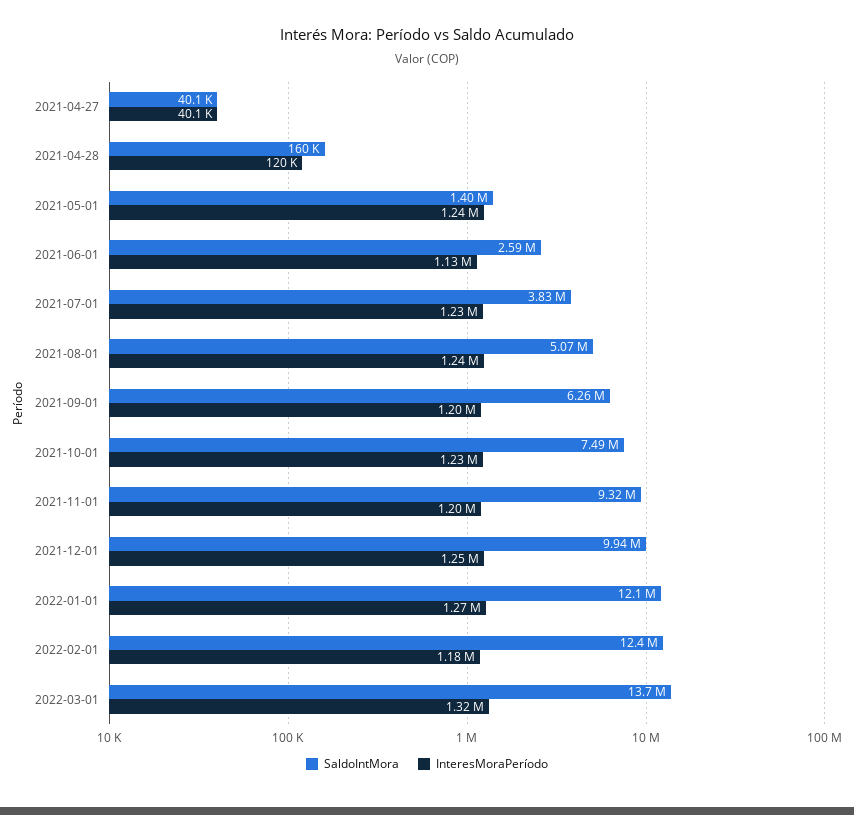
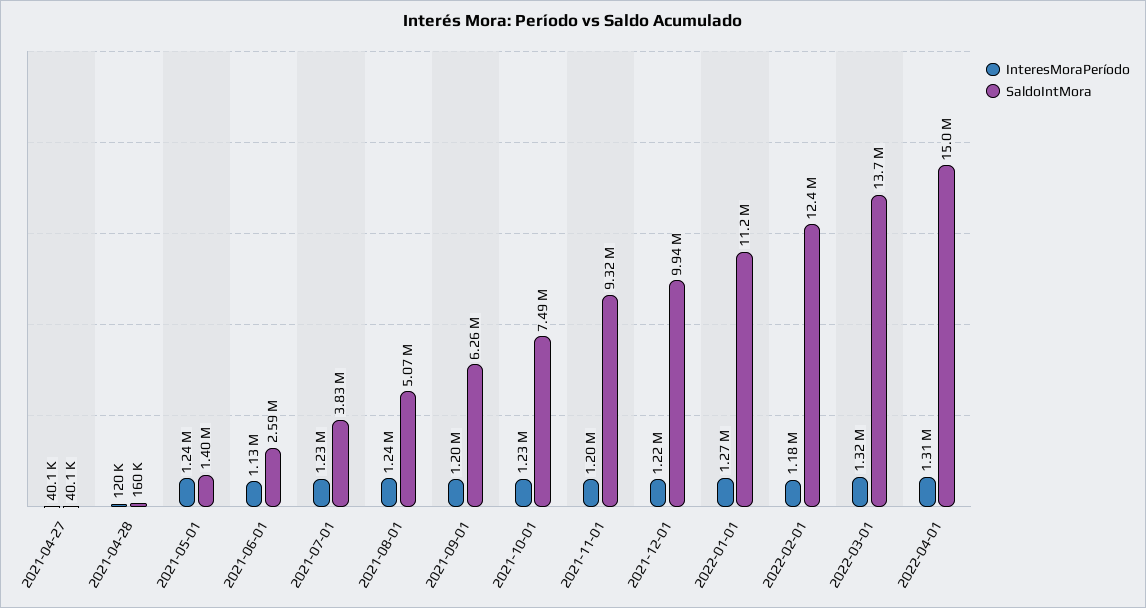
InteresMoraPeríodo, 2021-12-01: 1250000 -> 1220000
SaldoIntMora, 2022-01-01: 12100000 -> 11200000
InteresMoraPeríodo, 2022-04-01: none -> 1310000
SaldoIntMora, 2022-04-01: none -> 15000000

